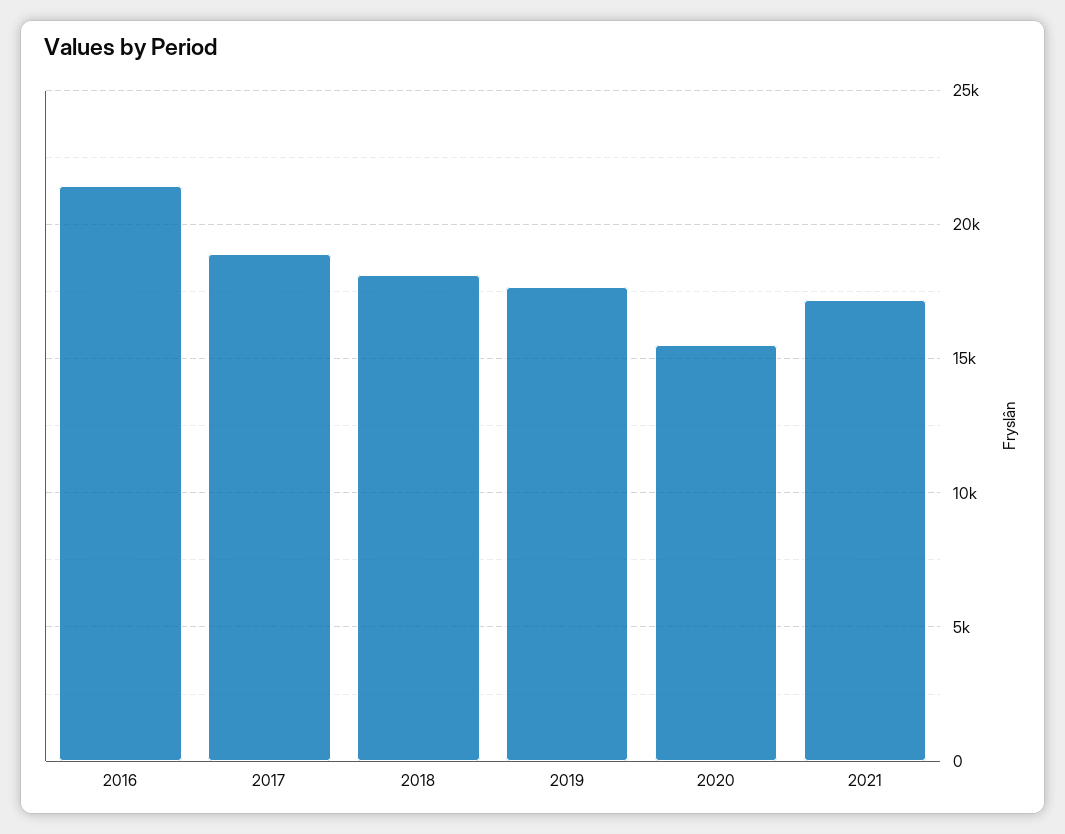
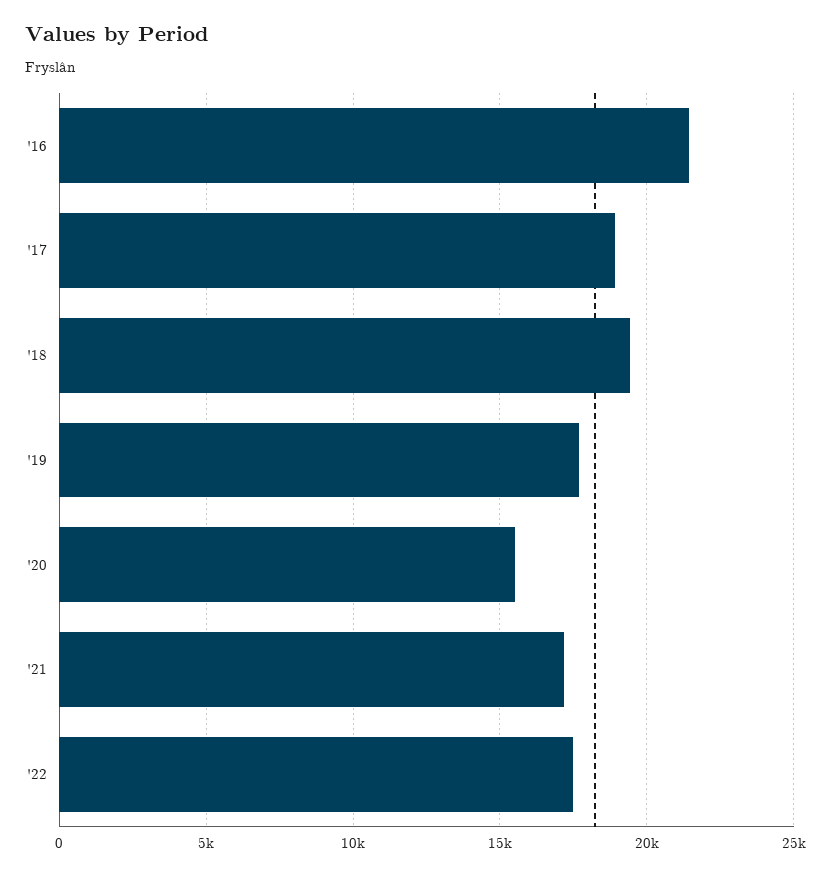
2018: 18000 -> 19500
'22: none -> 17500

